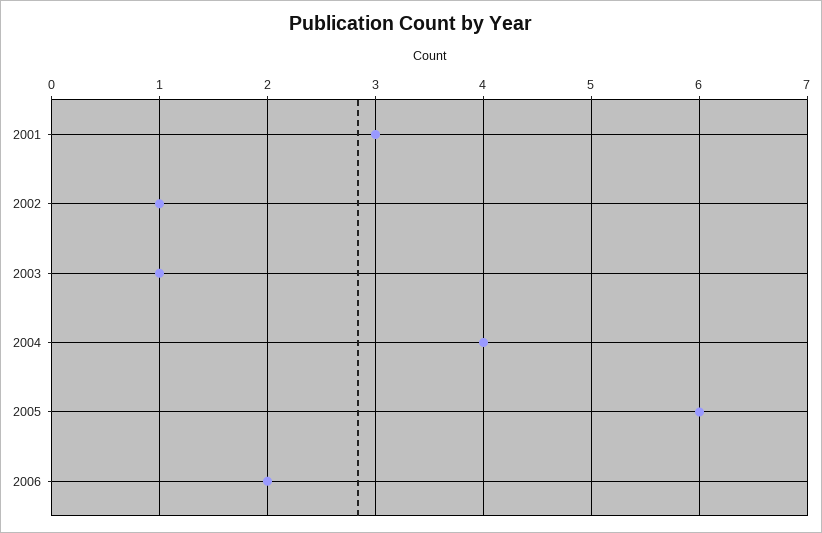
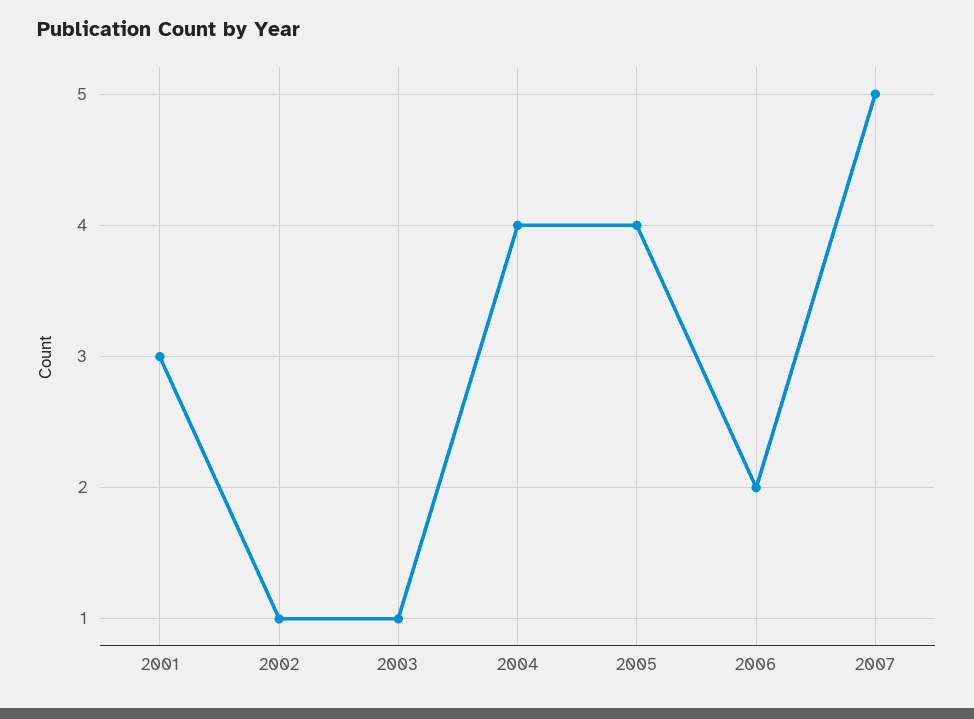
2005: 6 -> 4
2007: none -> 5

